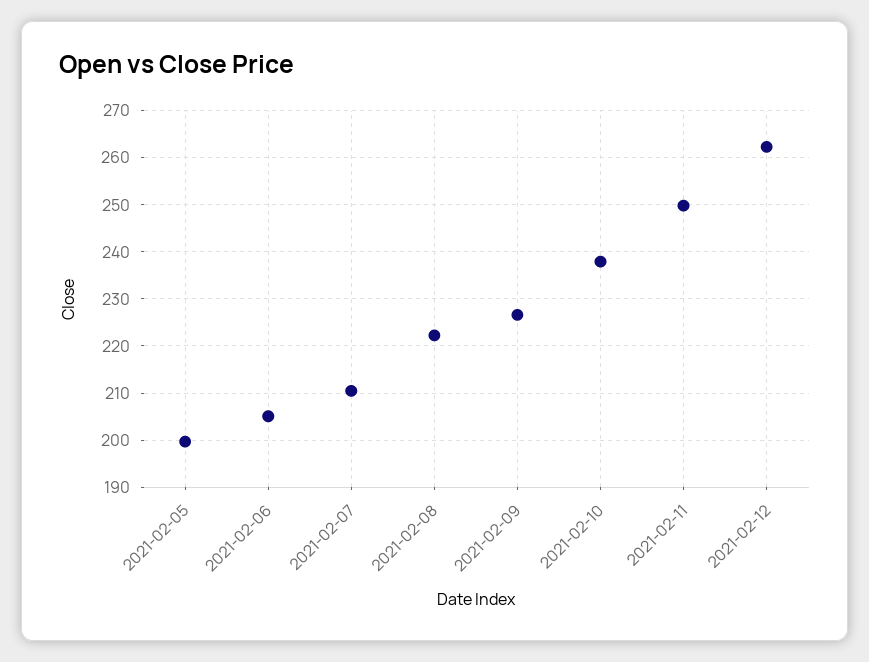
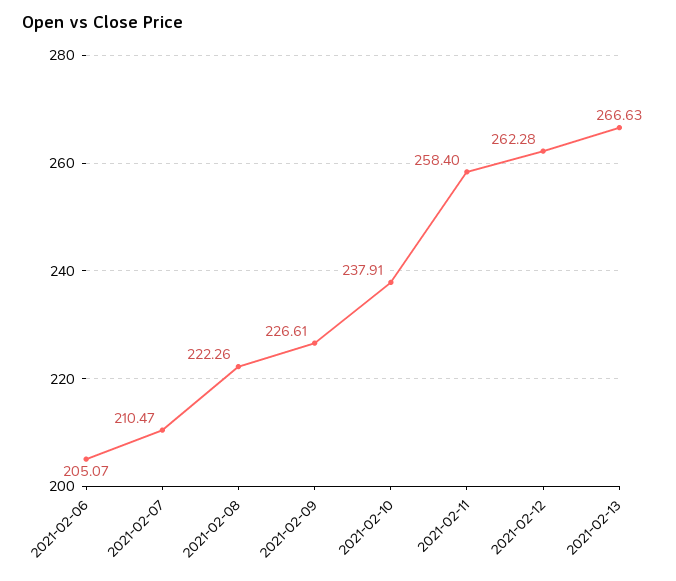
2021-02-05: 200 -> none
2021-02-11: 250 -> 258.4
2021-02-13: none -> 266.63

